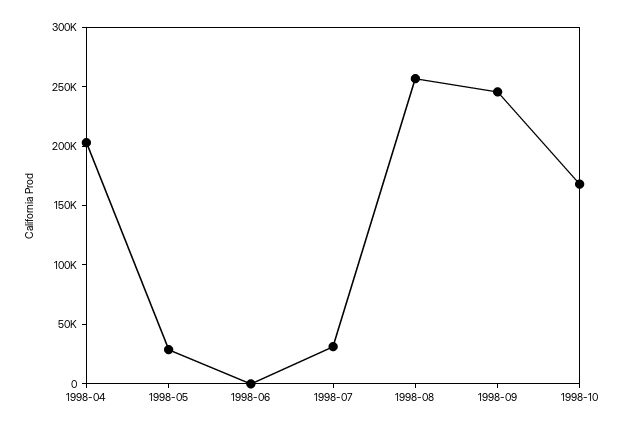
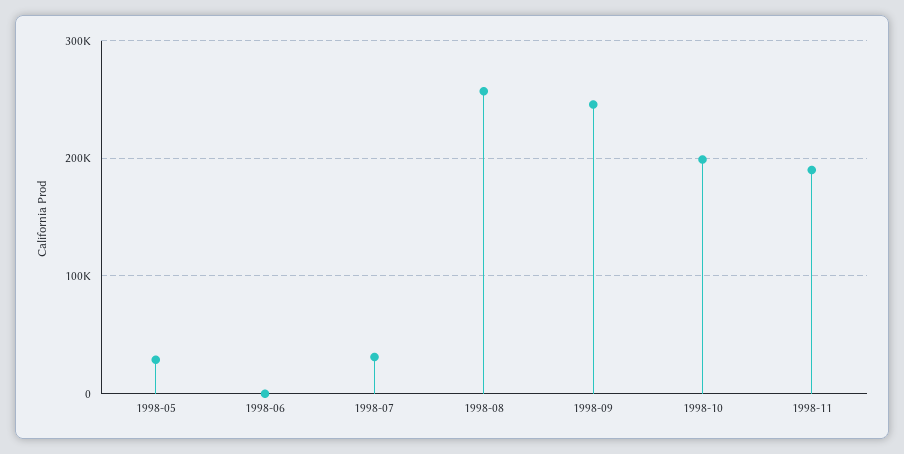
1998-04: 200000 -> none
1998-10: 170000 -> 200000
1998-11: none -> 190000

